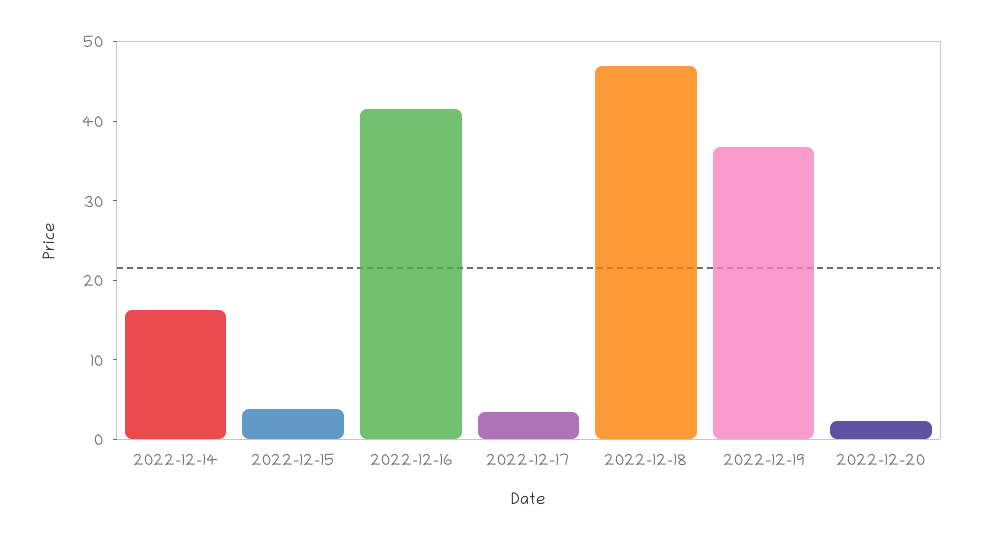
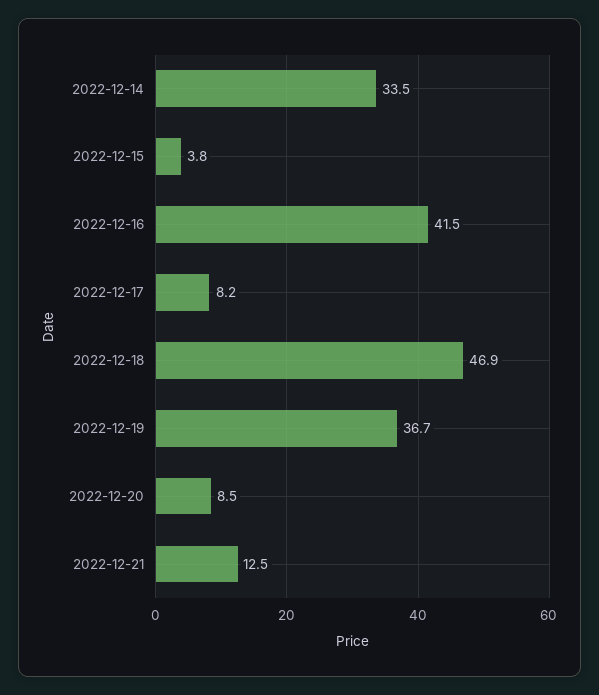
2022-12-14: 16 -> 33.5
2022-12-17: 4 -> 8.2
2022-12-20: 2 -> 8.5
2022-12-21: none -> 12.5

